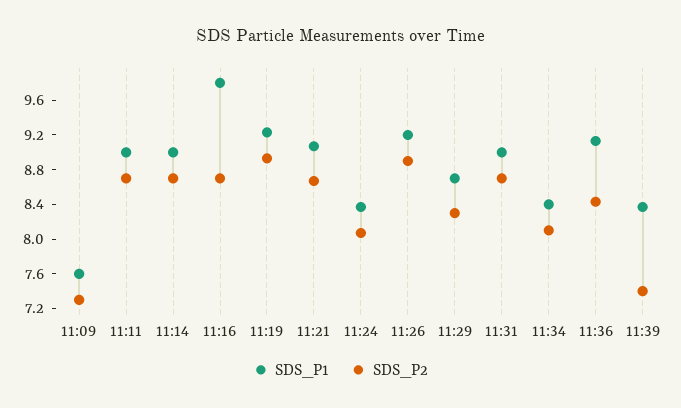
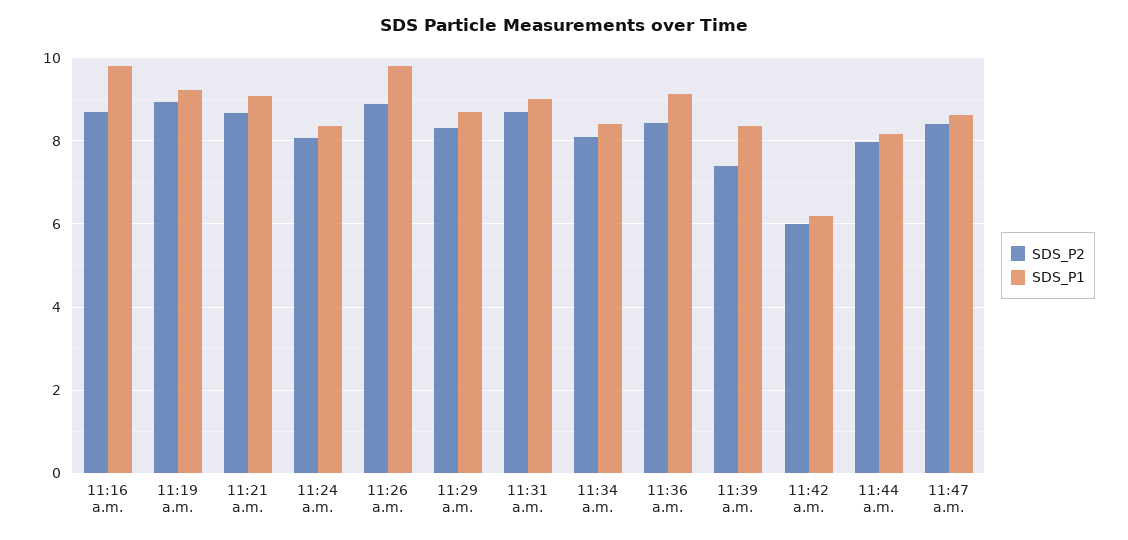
SDS_P1, 11:09: 7.6 -> none
SDS_P2, 11:09: 7.3 -> none
SDS_P1, 11:11: 9 -> none
SDS_P2, 11:11: 8.7 -> none
SDS_P1, 11:14: 9 -> none
SDS_P2, 11:14: 8.7 -> none
SDS_P1, 11:26: 9.2 -> 9.8
SDS_P2, 11:42 a.m.: none -> 6
SDS_P1, 11:42 a.m.: none -> 6.2
SDS_P2, 11:44 a.m.: none -> 8
SDS_P1, 11:44 a.m.: none -> 8.2
SDS_P2, 11:47 a.m.: none -> 8.4
SDS_P1, 11:47 a.m.: none -> 8.6

